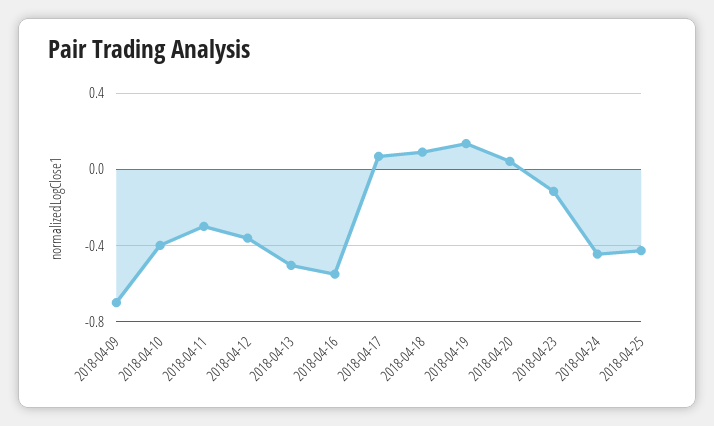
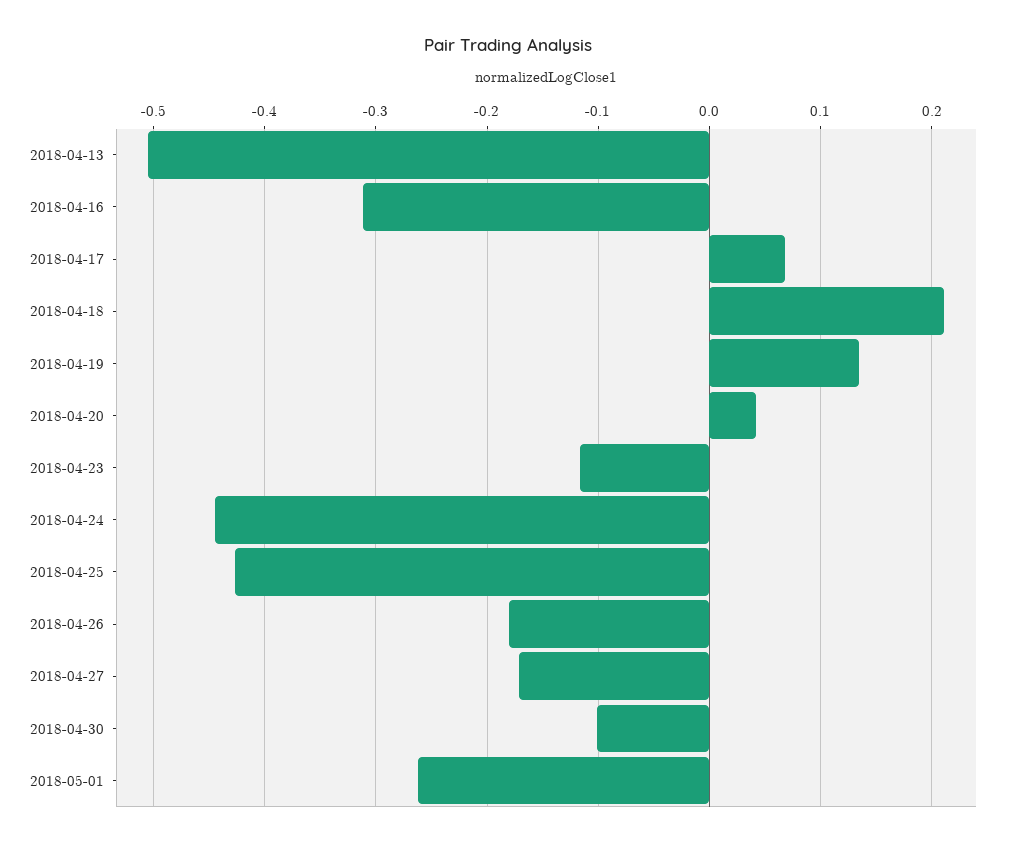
2018-04-09: -0.7 -> none
2018-04-10: -0.4 -> none
2018-04-11: -0.3 -> none
2018-04-12: -0.35 -> none
2018-04-16: -0.55 -> -0.31
2018-04-18: 0.1 -> 0.21
2018-04-26: none -> -0.18
2018-04-27: none -> -0.17
2018-04-30: none -> -0.1
2018-05-01: none -> -0.26

